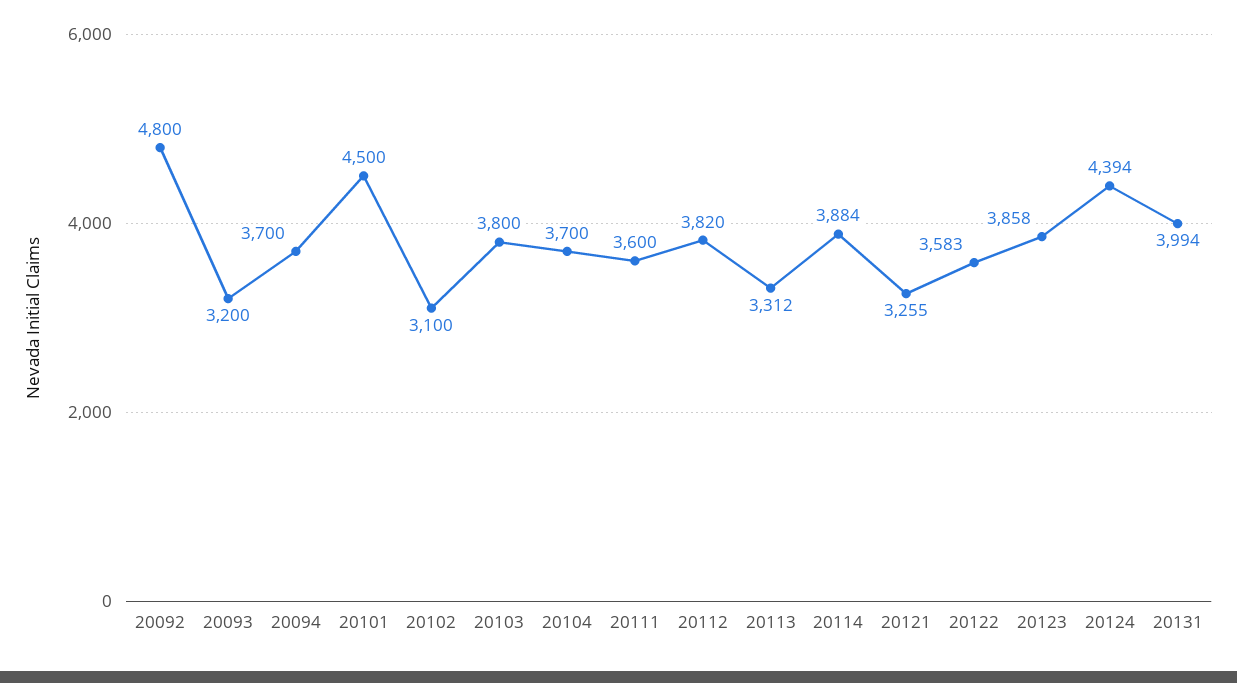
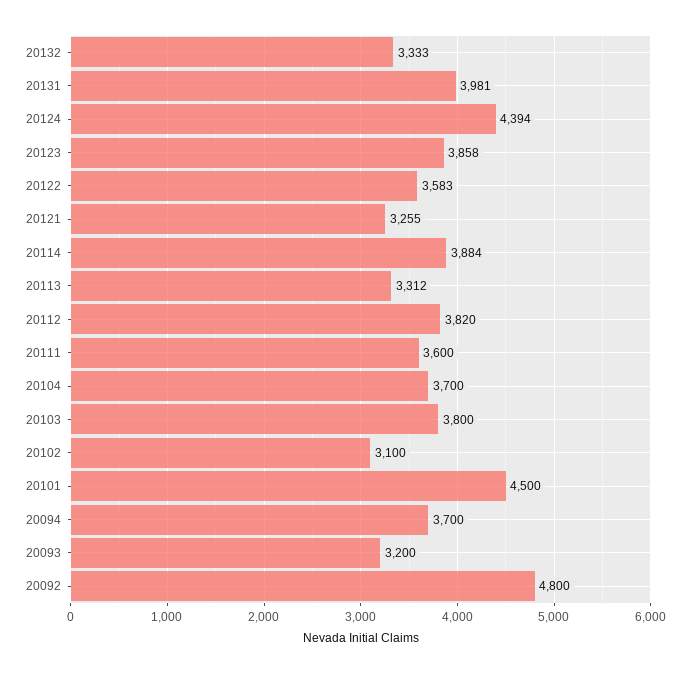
20131: 3994 -> 3981
20132: none -> 3333

